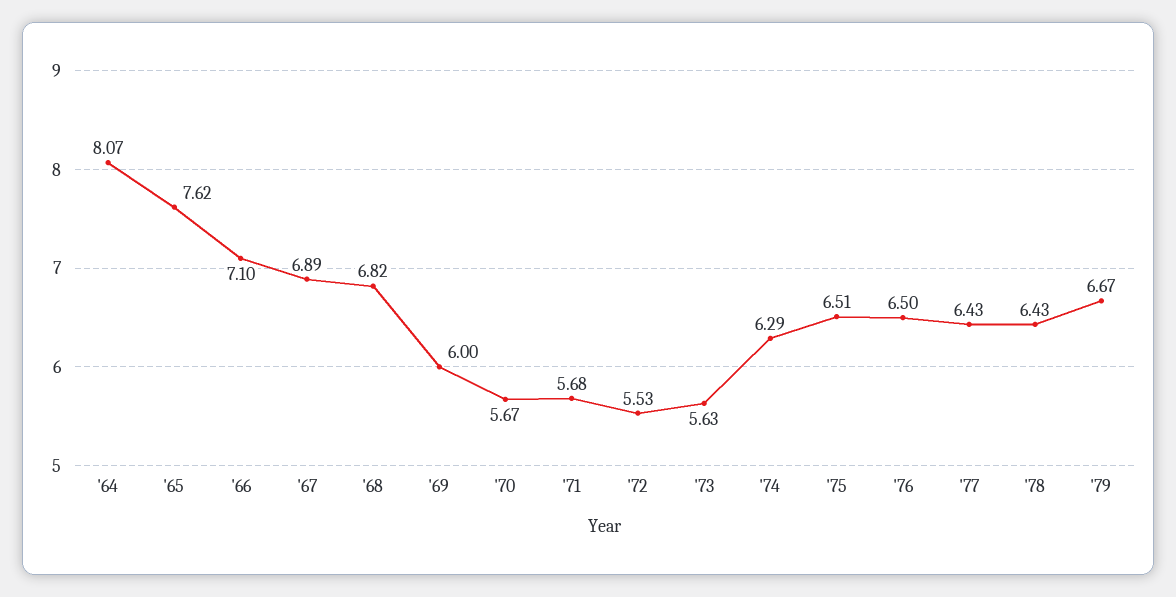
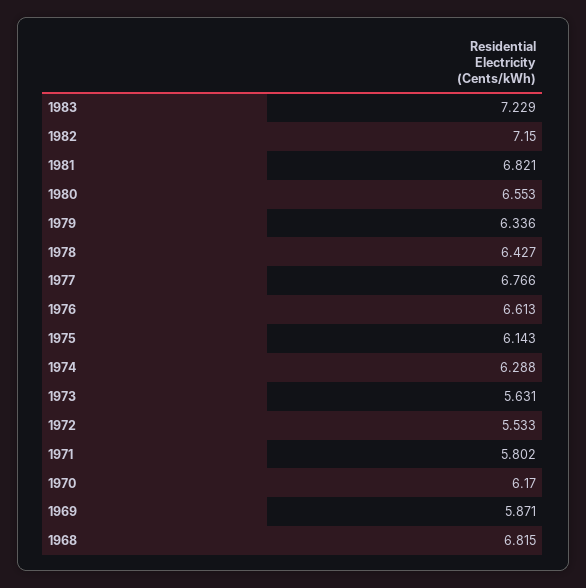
'64: 8.07 -> none
'65: 7.62 -> none
'66: 7.1 -> none
'67: 6.89 -> none
'69: 6 -> 5.871
'70: 5.67 -> 6.17
'71: 5.68 -> 5.802
'75: 6.51 -> 6.143
'76: 6.5 -> 6.613
'77: 6.43 -> 6.766
'79: 6.67 -> 6.336
1983: none -> 7.229
1982: none -> 7.15
1981: none -> 6.821
1980: none -> 6.553

